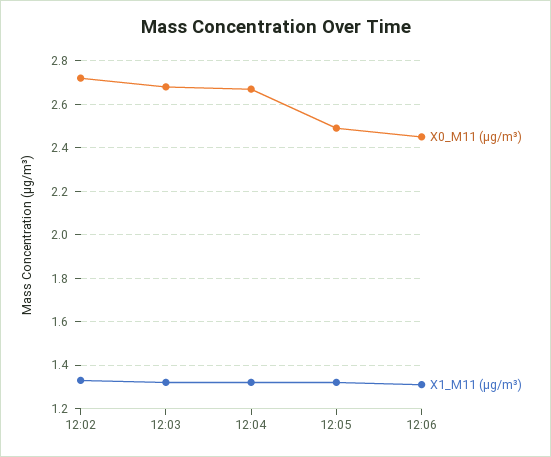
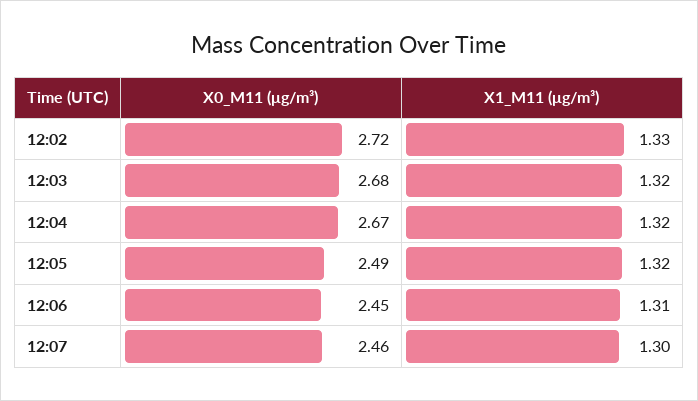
X0_M11 (μg/m³), 12:07: none -> 2.46
X1_M11 (μg/m³), 12:07: none -> 1.3

